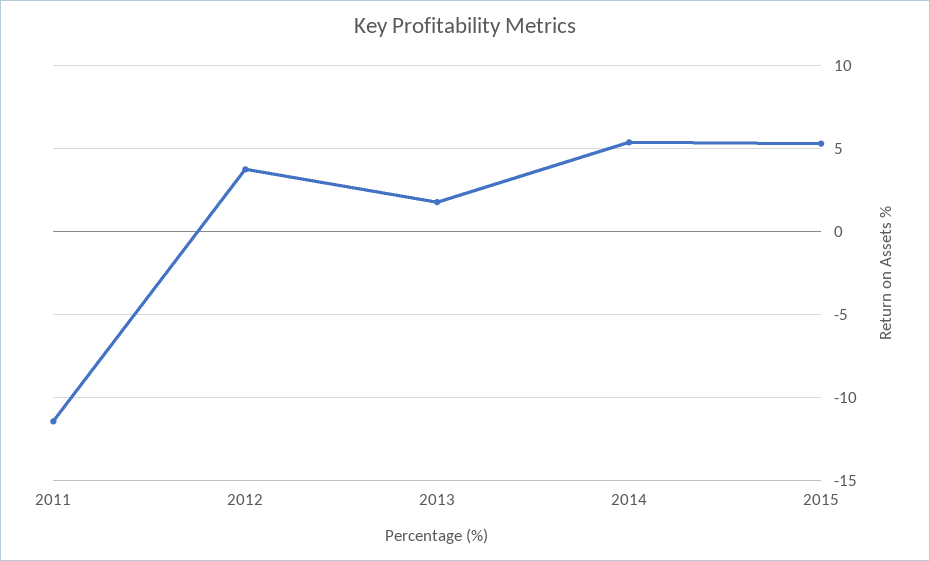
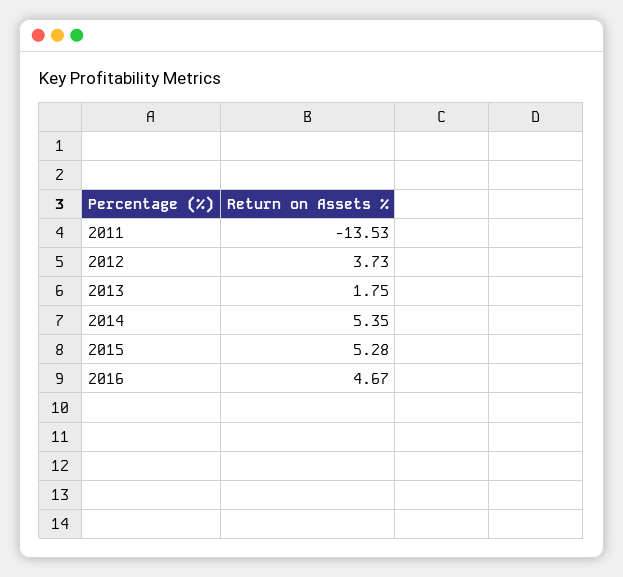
2011: -11.5 -> -13.53
2016: none -> 4.67

